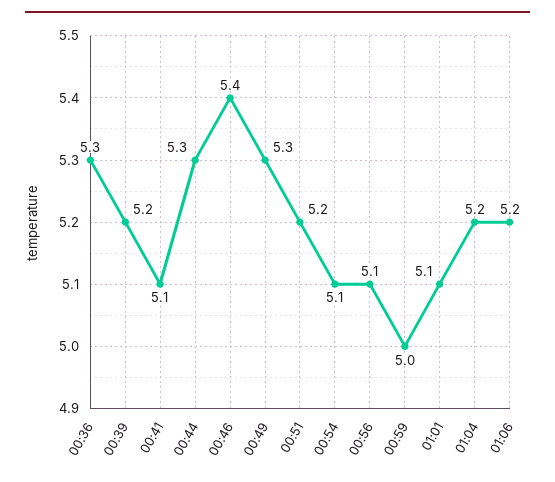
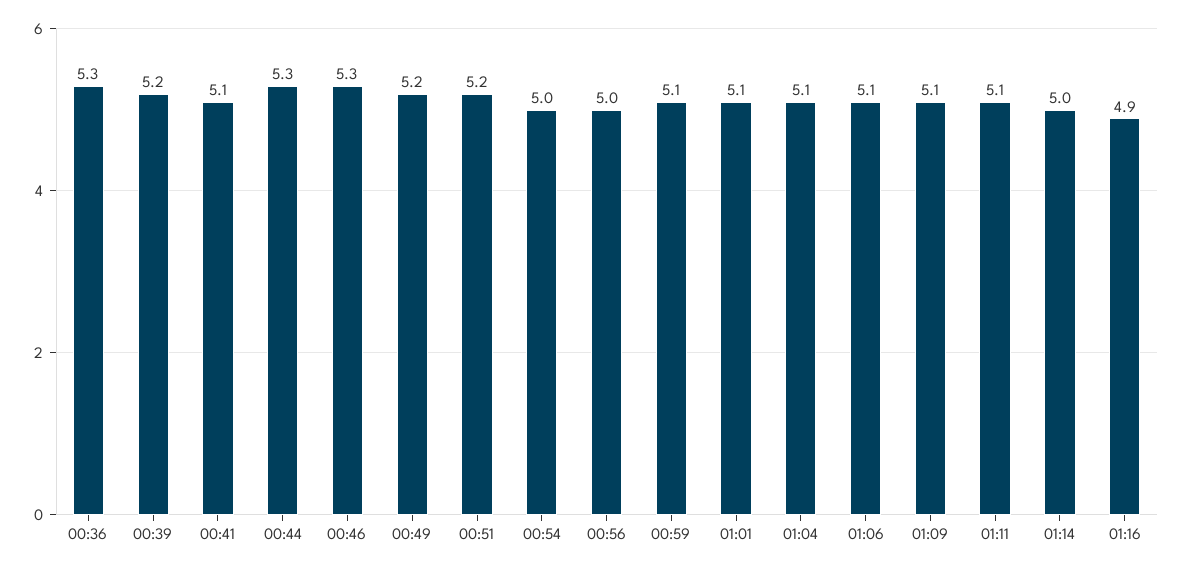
00:46: 5.4 -> 5.3
00:49: 5.3 -> 5.2
00:54: 5.1 -> 5
00:56: 5.1 -> 5
00:59: 5 -> 5.1
01:04: 5.2 -> 5.1
01:06: 5.2 -> 5.1
01:09: none -> 5.1
01:11: none -> 5.1
01:14: none -> 5
01:16: none -> 4.9

